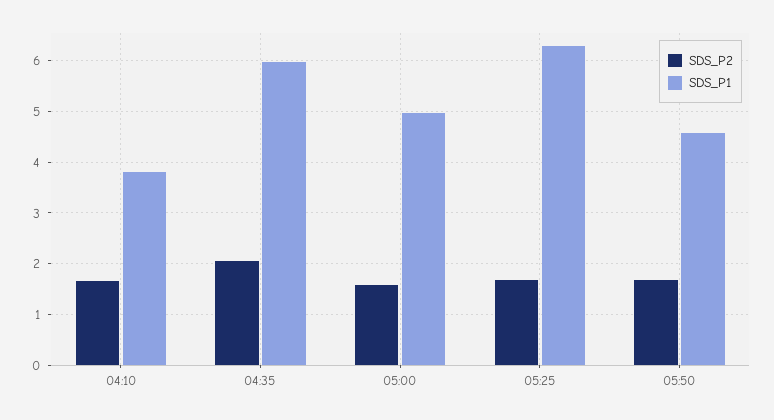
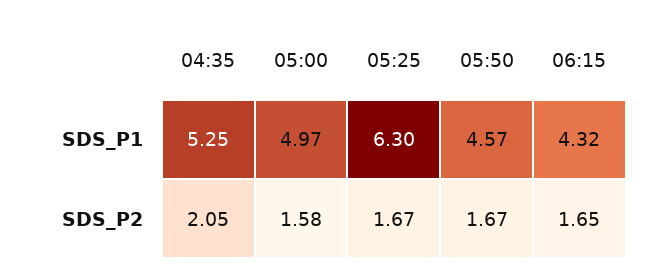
SDS_P2, 04:10: 1.6 -> none
SDS_P1, 04:10: 3.8 -> none
SDS_P1, 04:35: 6 -> 5.25
SDS_P1, 06:15: none -> 4.32
SDS_P2, 06:15: none -> 1.65

